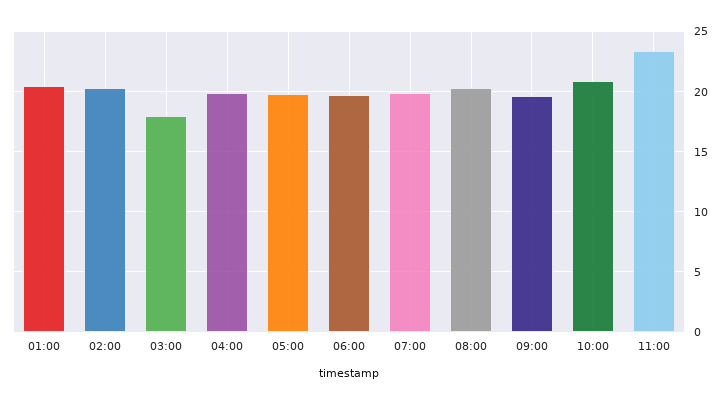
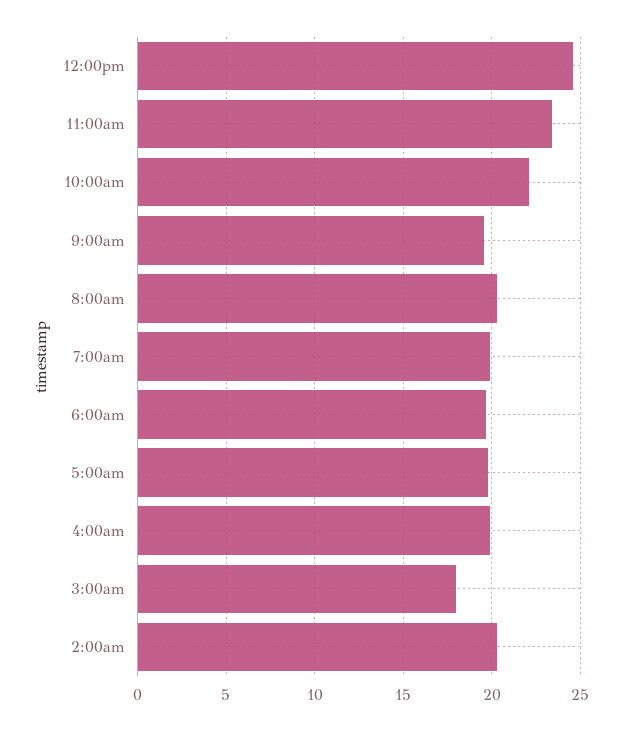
01:00: 20.5 -> none
10:00: 21 -> 22
12:00pm: none -> 24.5

